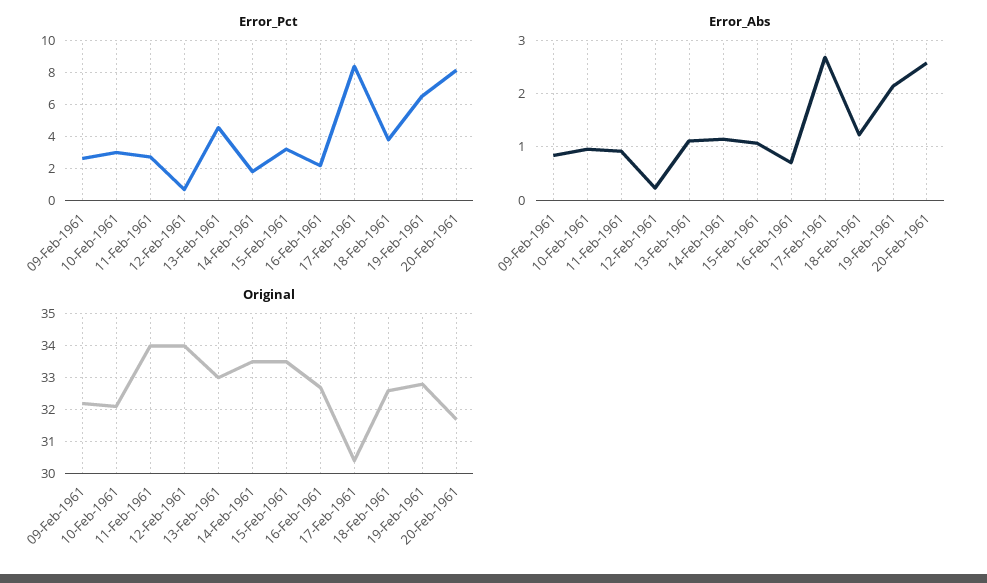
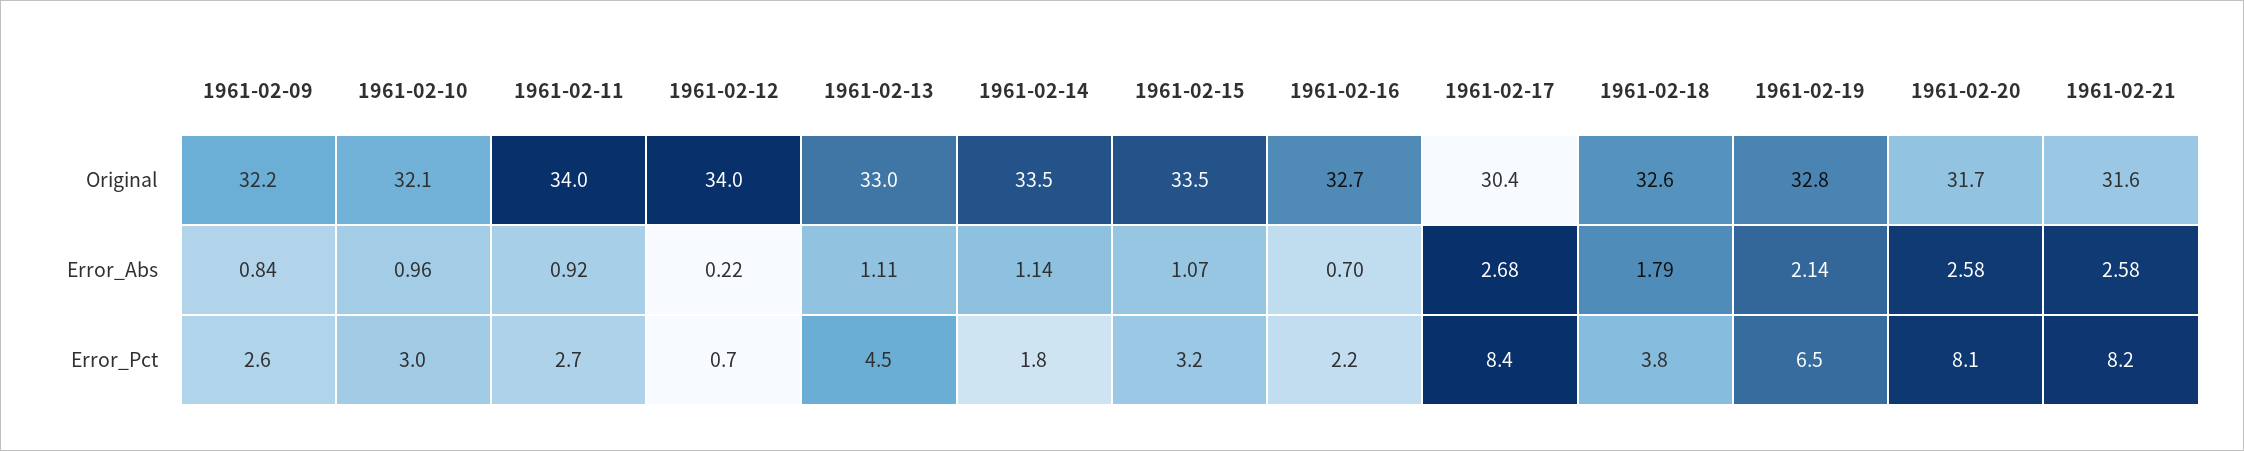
Error_Abs, 18-Feb-1961: 1.2 -> 1.79
Original, 1961-02-21: none -> 31.6
Error_Abs, 1961-02-21: none -> 2.58
Error_Pct, 1961-02-21: none -> 8.2

